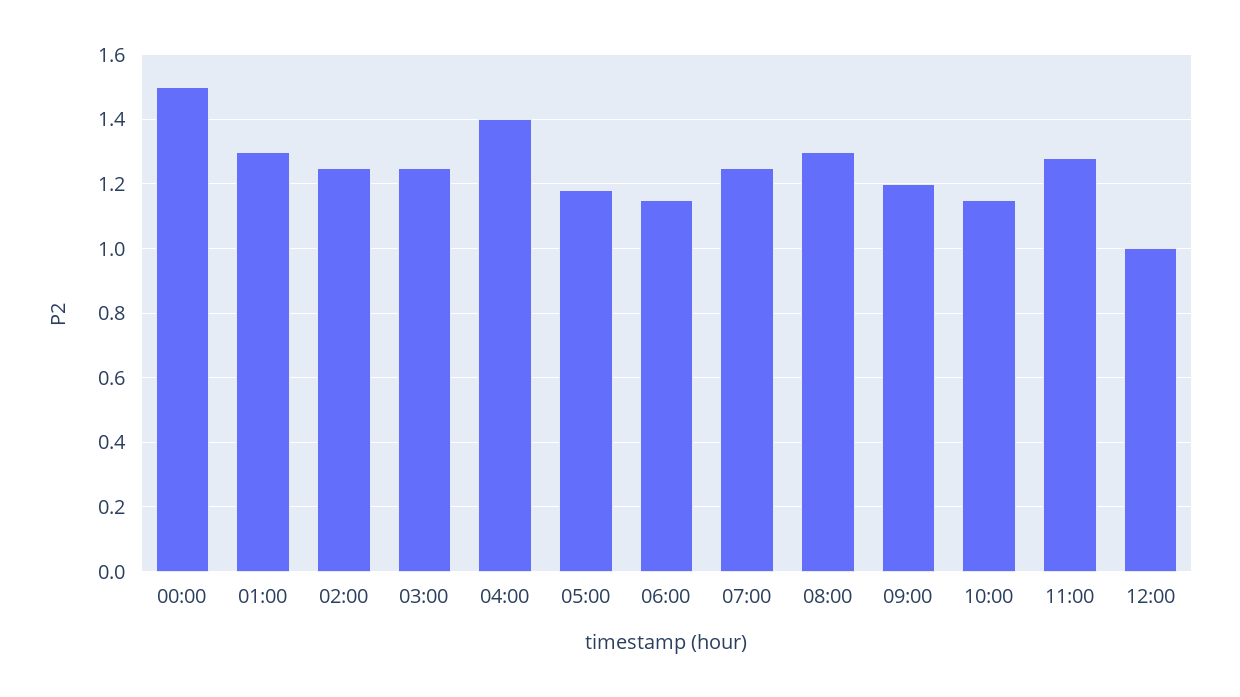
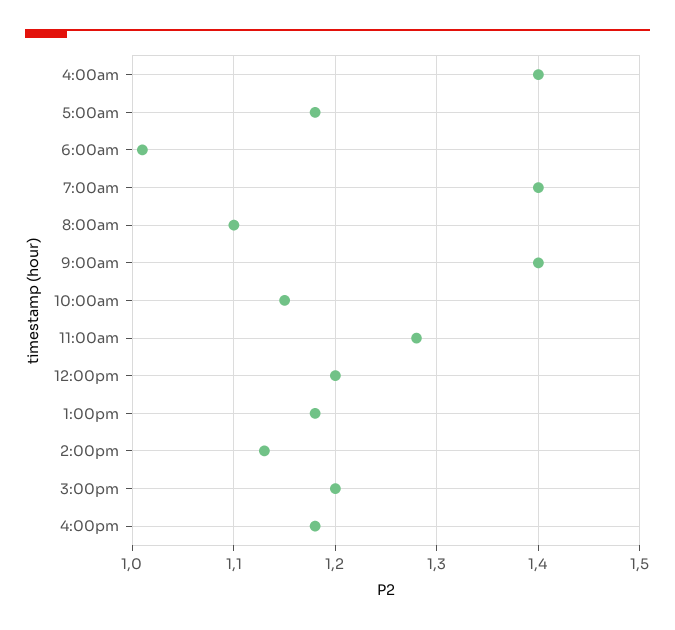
00:00: 1.5 -> none
01:00: 1.3 -> none
02:00: 1.25 -> none
03:00: 1.25 -> none
06:00: 1.15 -> 1.01
07:00: 1.25 -> 1.4
08:00: 1.3 -> 1.1
09:00: 1.2 -> 1.4
12:00: 1 -> 1.2
1:00pm: none -> 1.18
2:00pm: none -> 1.13
3:00pm: none -> 1.2
4:00pm: none -> 1.18

